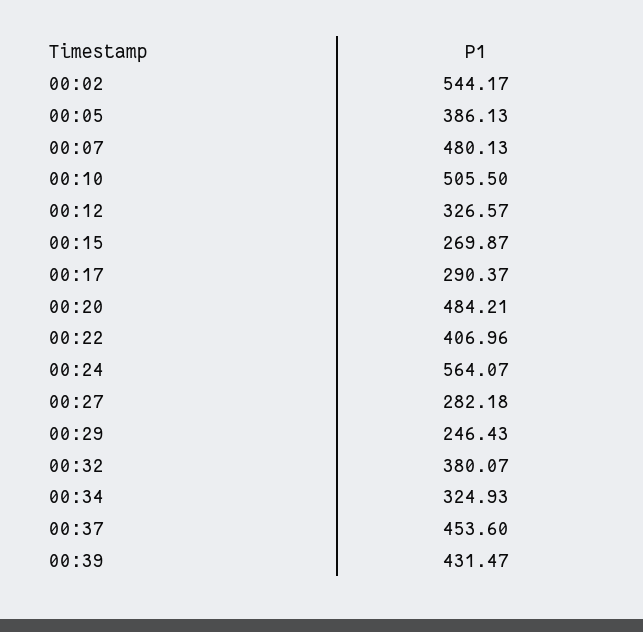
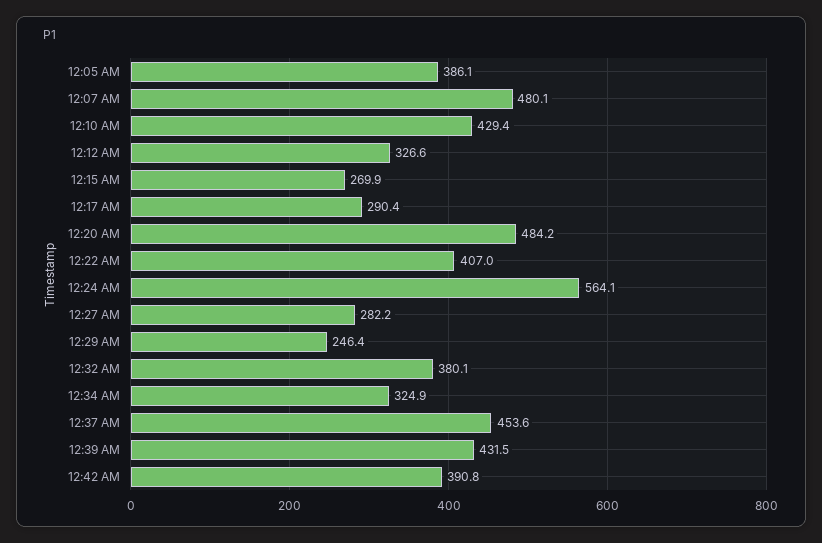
00:02: 544.17 -> none
00:10: 505.5 -> 429.4
12:42 AM: none -> 390.8

